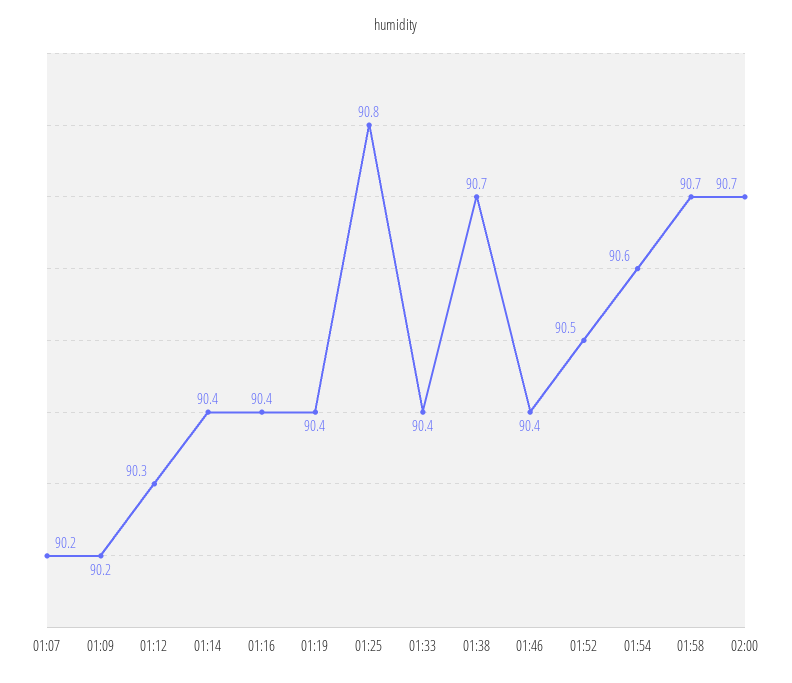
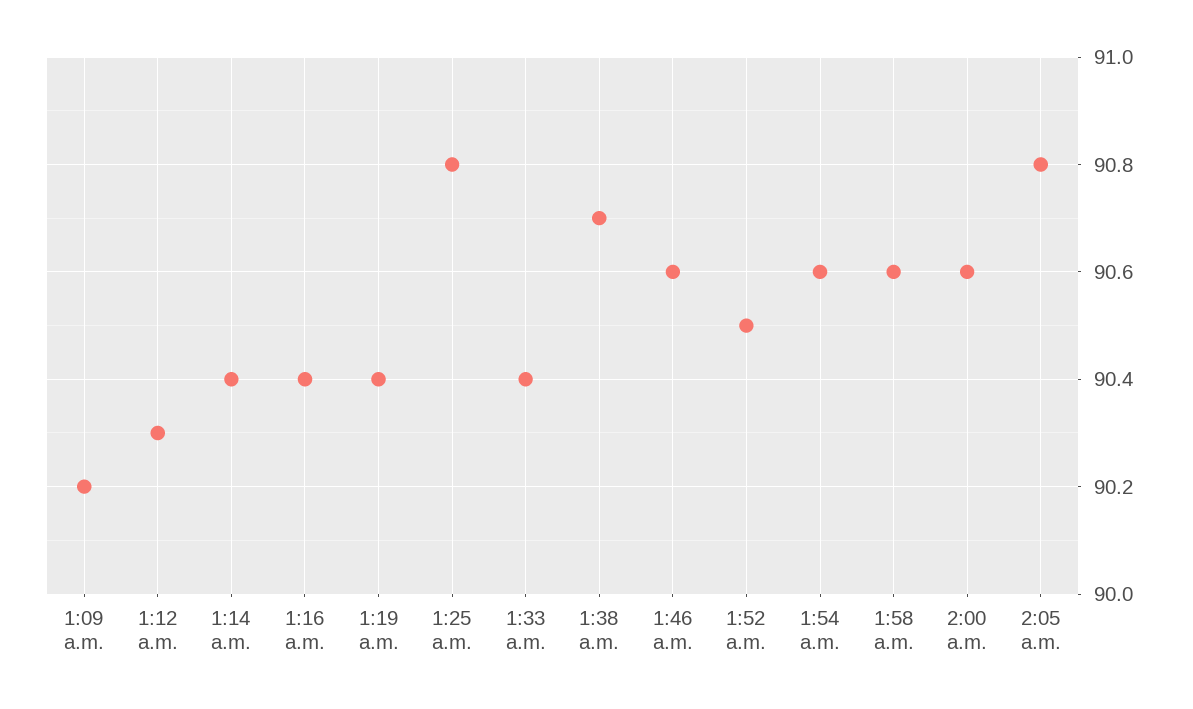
01:07: 90.2 -> none
01:46: 90.4 -> 90.6
01:58: 90.7 -> 90.6
02:00: 90.7 -> 90.6
2:05 a.m.: none -> 90.8

